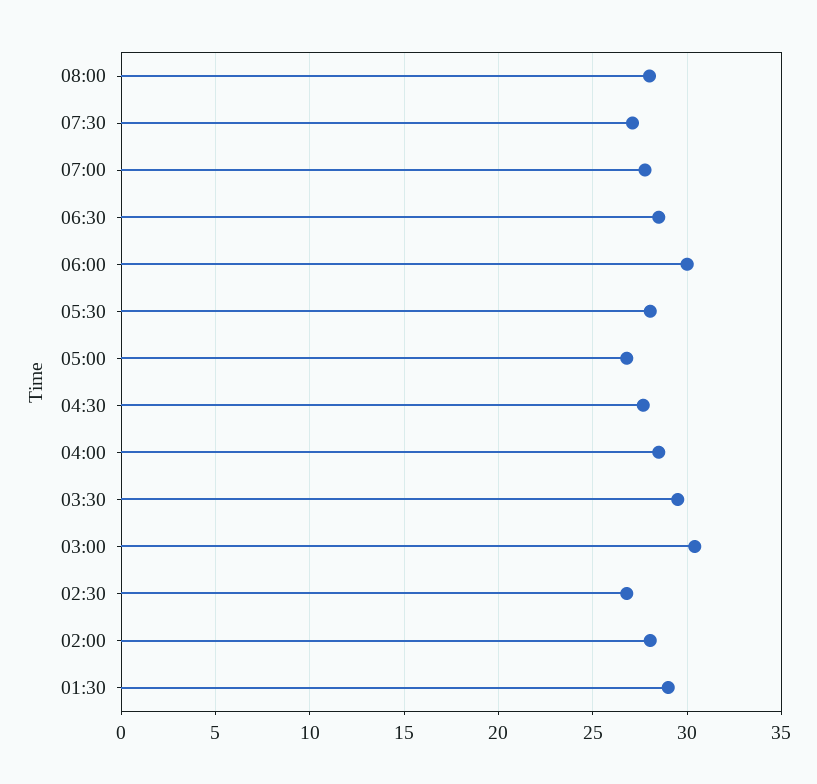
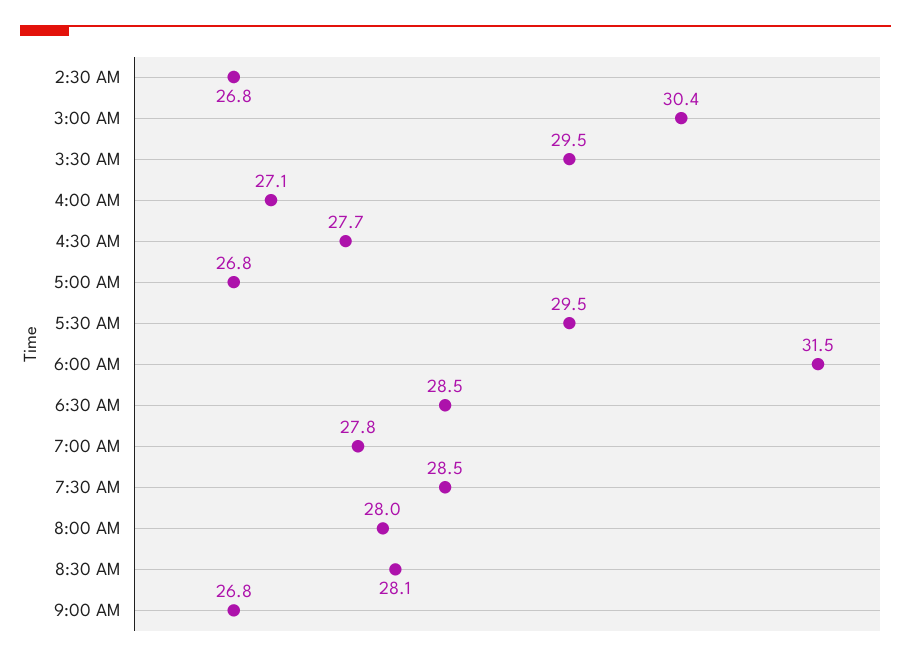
07:30: 27 -> 28.5
06:00: 30 -> 31.5
05:30: 28 -> 29.5
04:00: 28.5 -> 27.1
02:00: 28 -> none
01:30: 29 -> none
8:30 AM: none -> 28.1
9:00 AM: none -> 26.8

